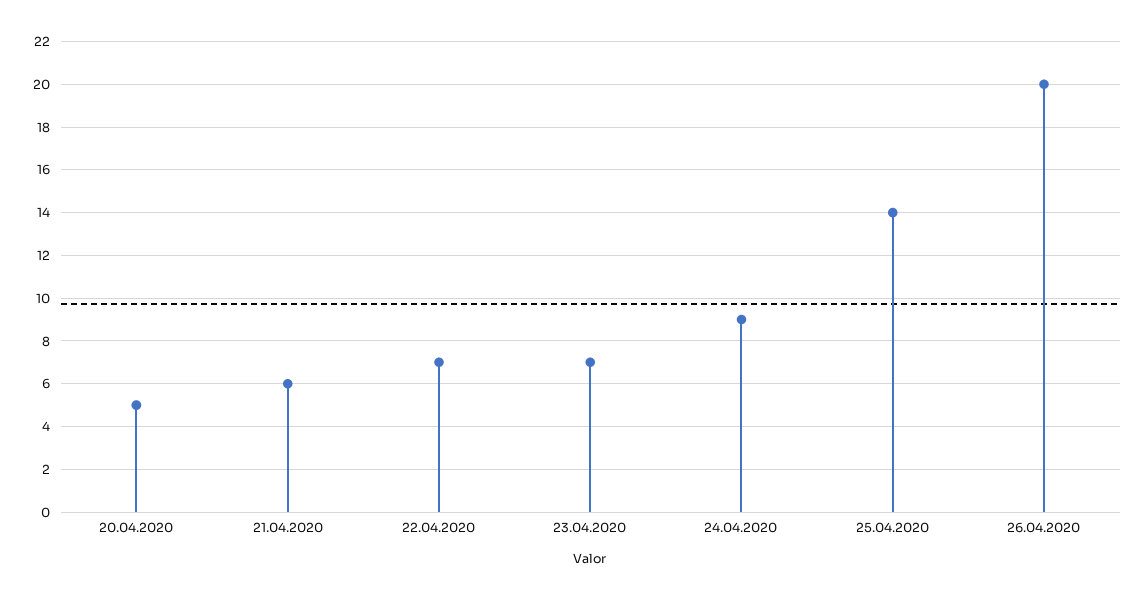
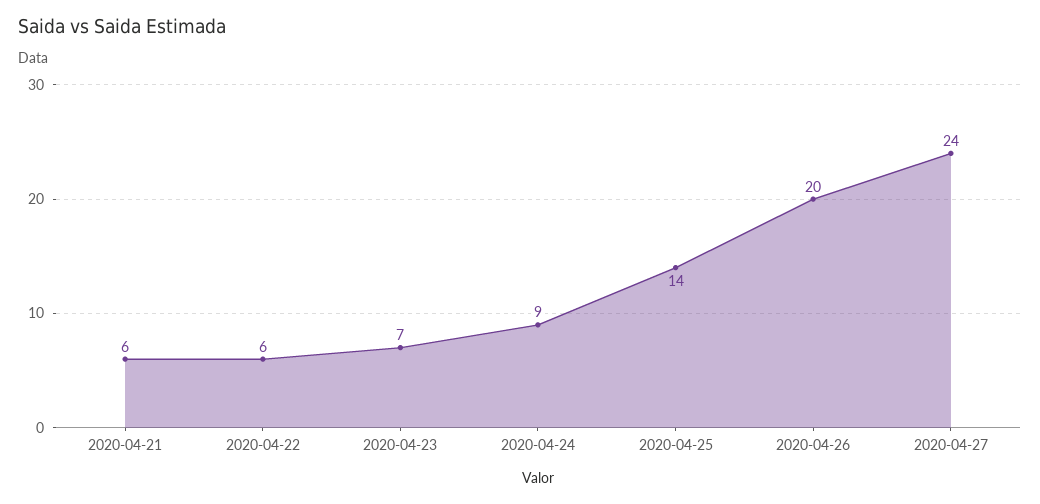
20.04.2020: 5 -> none
22.04.2020: 7 -> 6
2020-04-27: none -> 24

